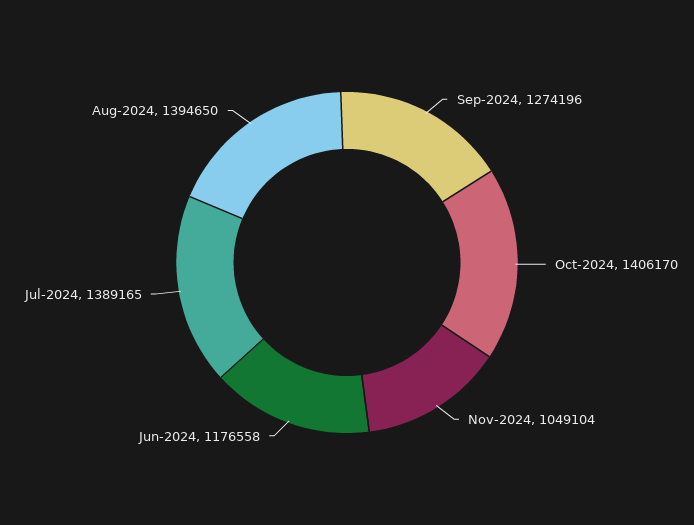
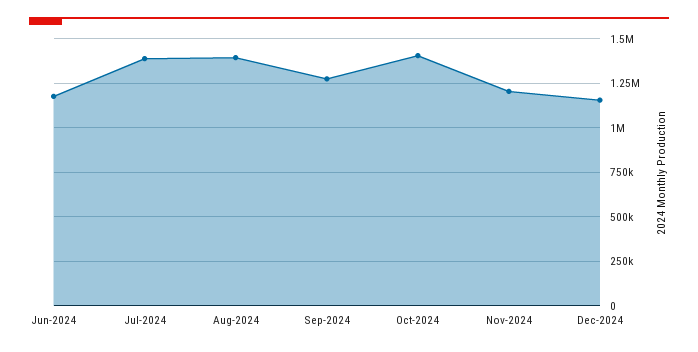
Nov-2024: 1049104 -> 1200000
Dec-2024: none -> 1150000

